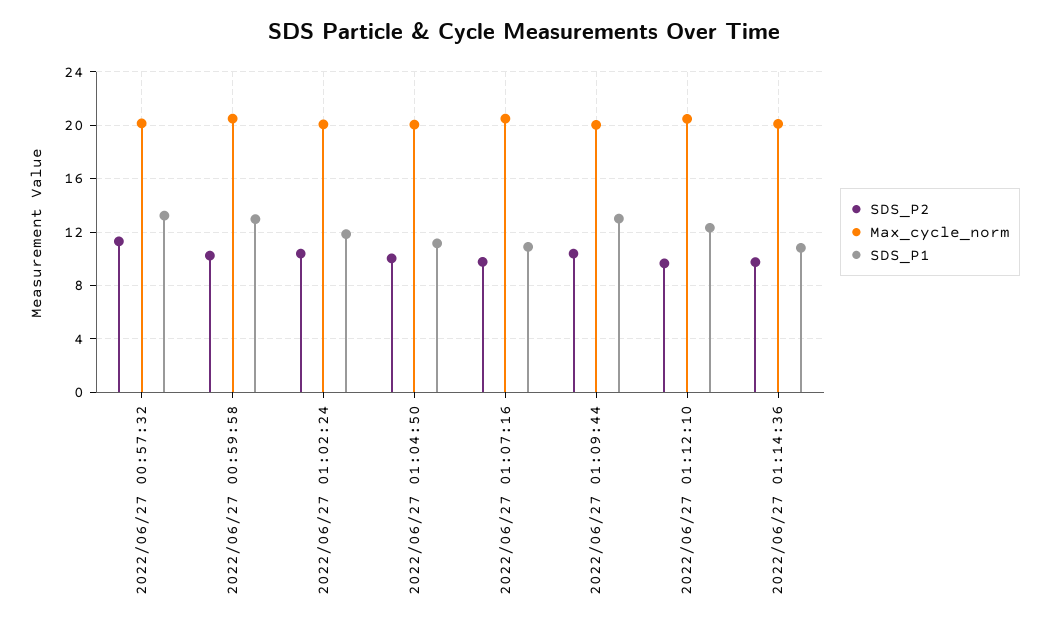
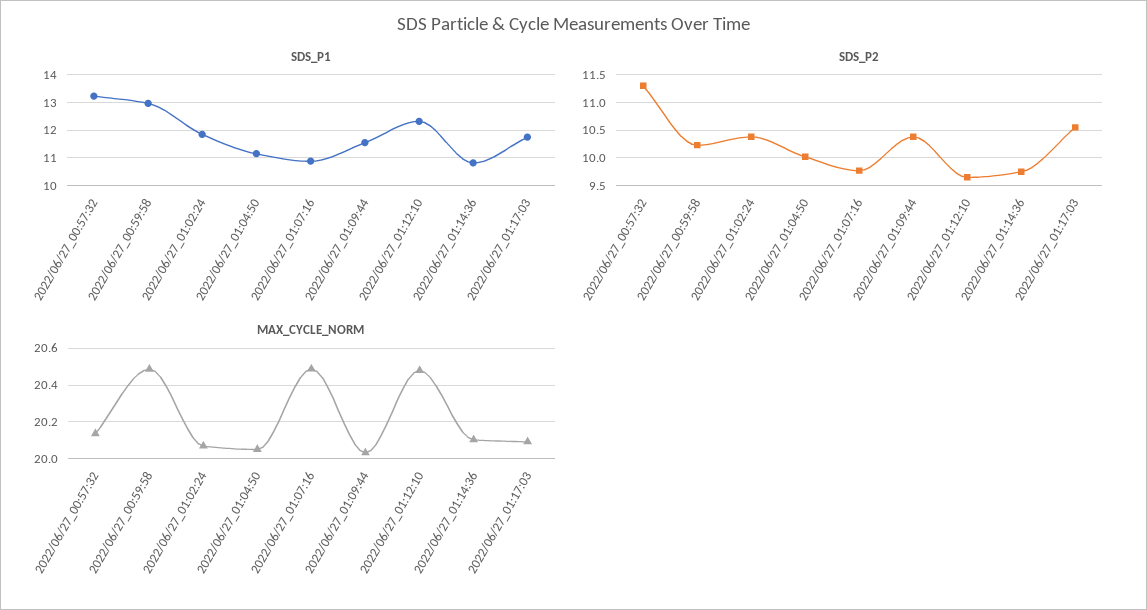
SDS_P1, 2022/06/27 01:09:44: 13 -> 11.5
SDS_P1, 2022/06/27_01:17:03: none -> 11.75
SDS_P2, 2022/06/27_01:17:03: none -> 10.5
Max_cycle_norm, 2022/06/27_01:17:03: none -> 20.1

